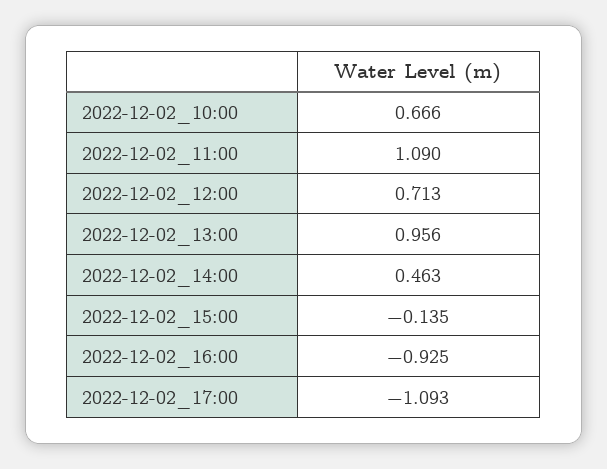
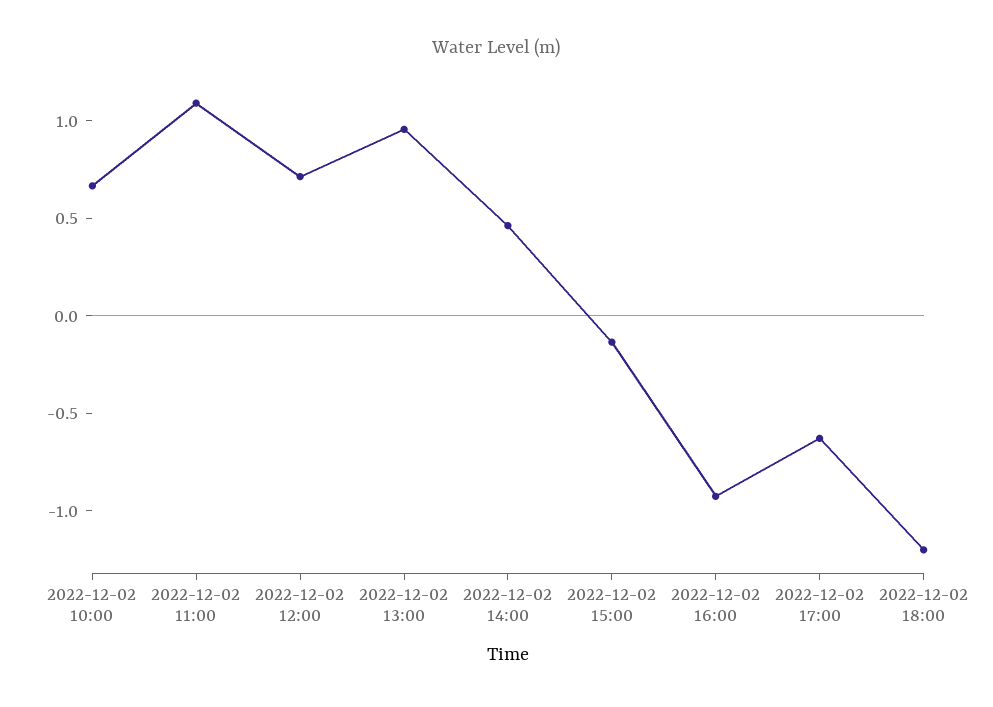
2022-12-02_17:00: -1.093 -> -0.6
2022-12-02 18:00: none -> -1.2

